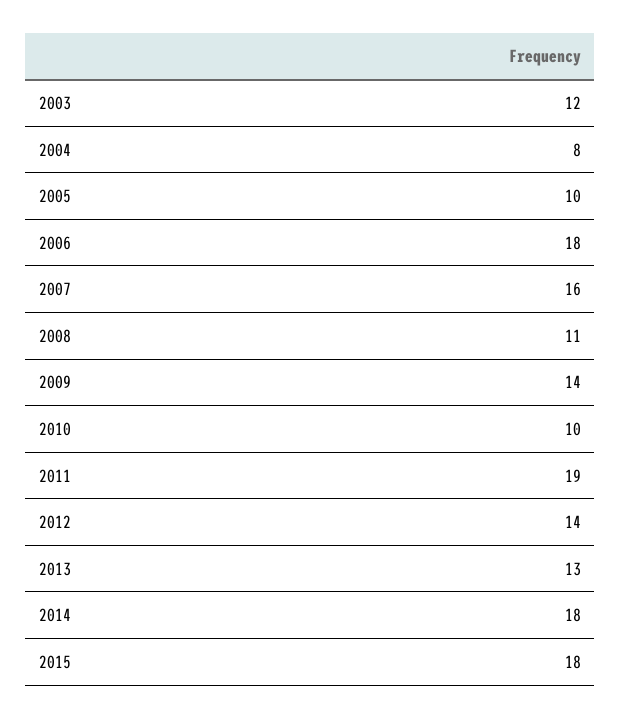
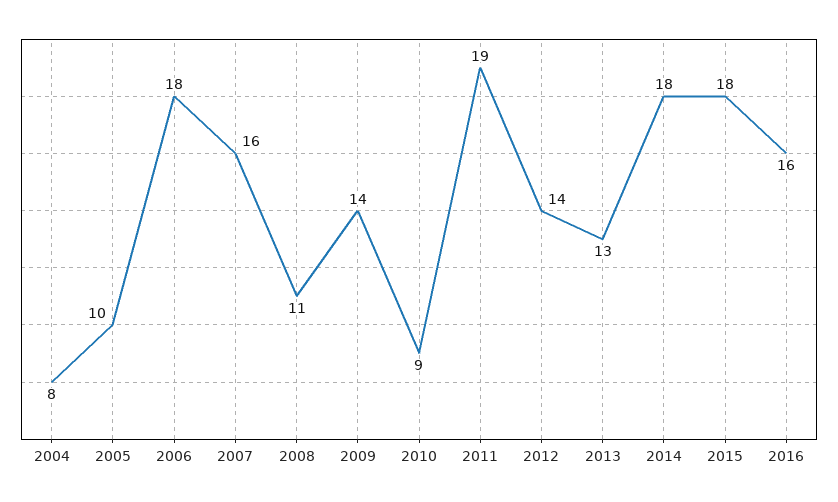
2003: 12 -> none
2010: 10 -> 9
2016: none -> 16

